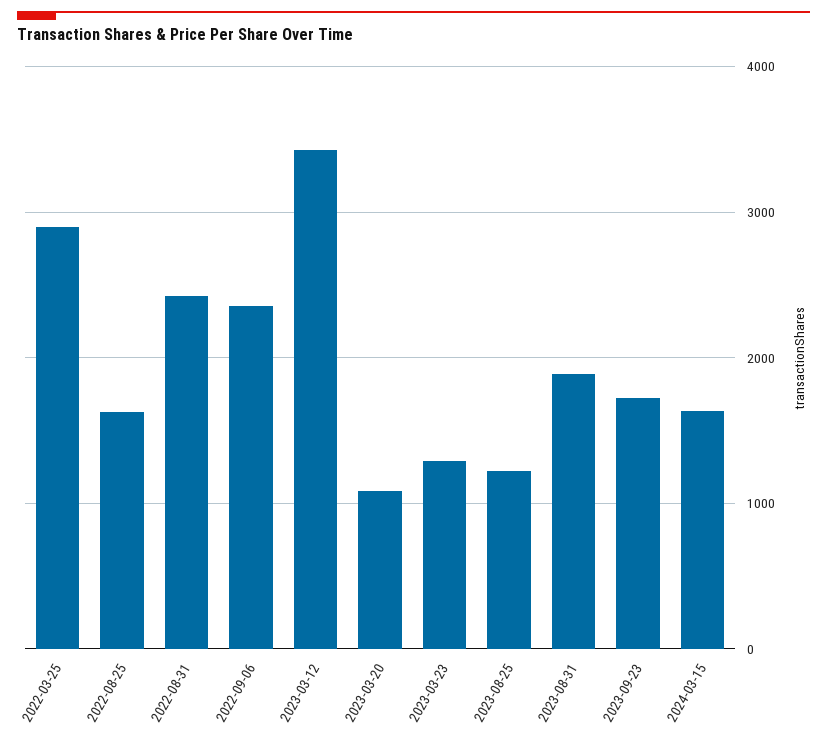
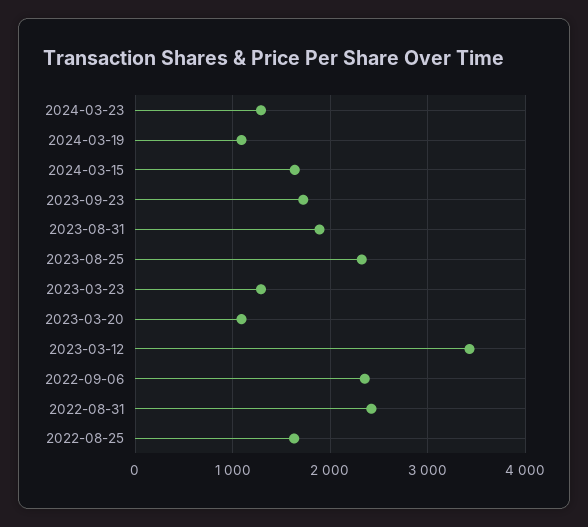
2022-03-25: 2900 -> none
2023-08-25: 1200 -> 2300
2024-03-23: none -> 1300
2024-03-19: none -> 1100

